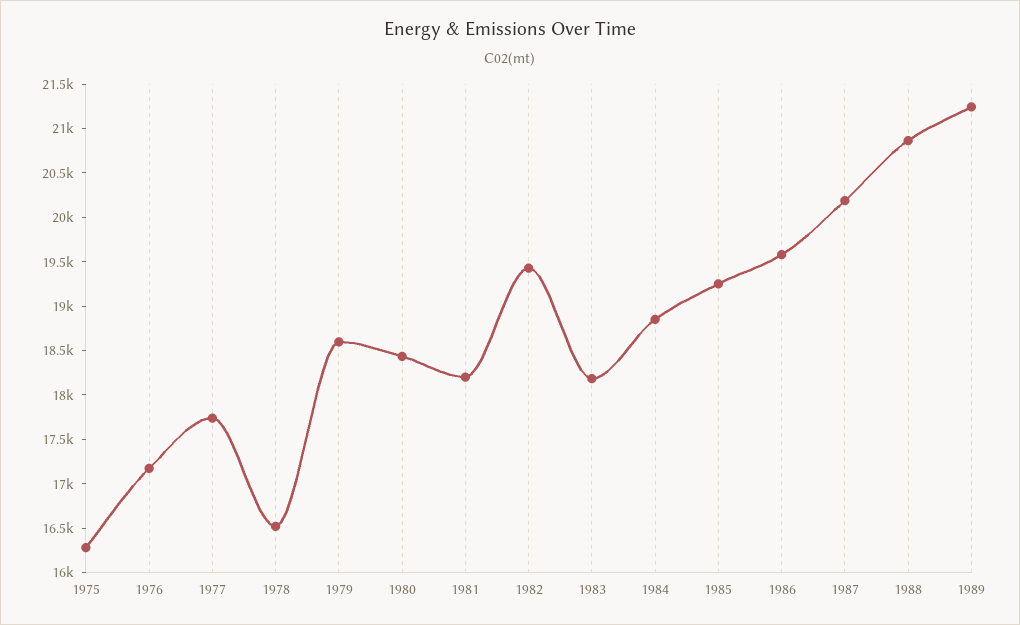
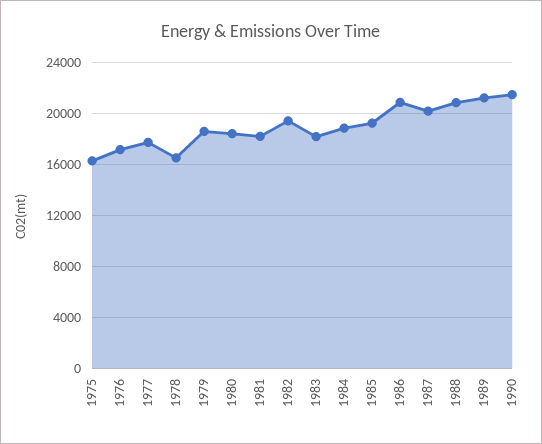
1986: 19600 -> 21000
1990: none -> 21500

